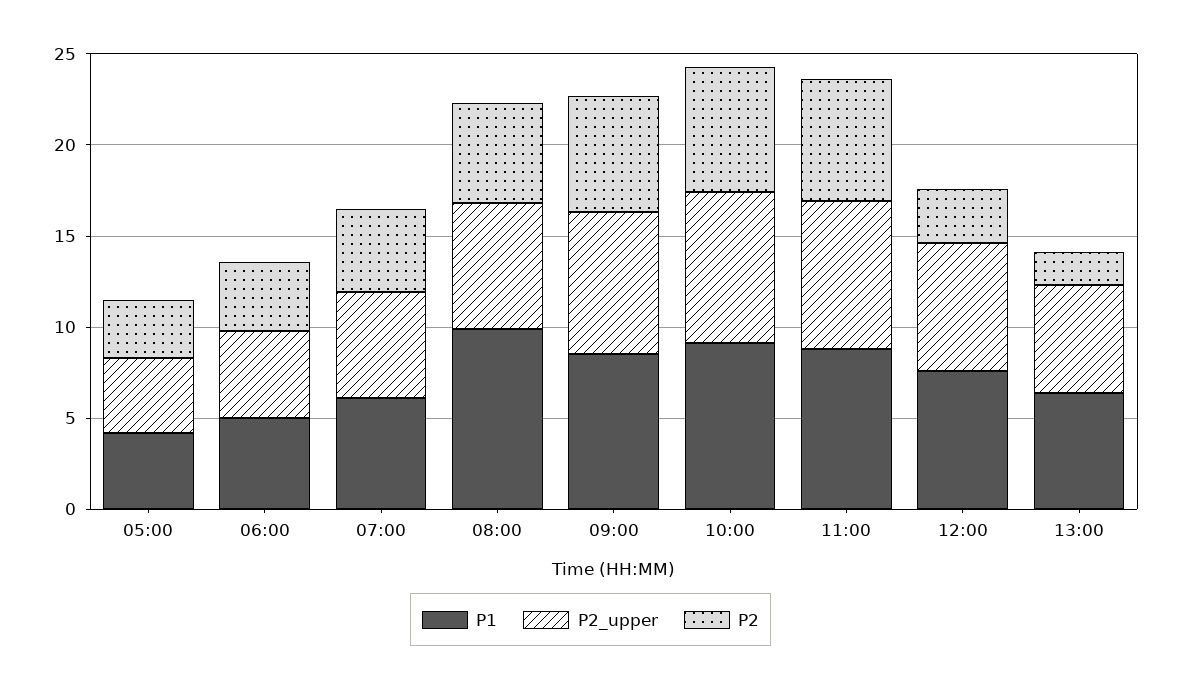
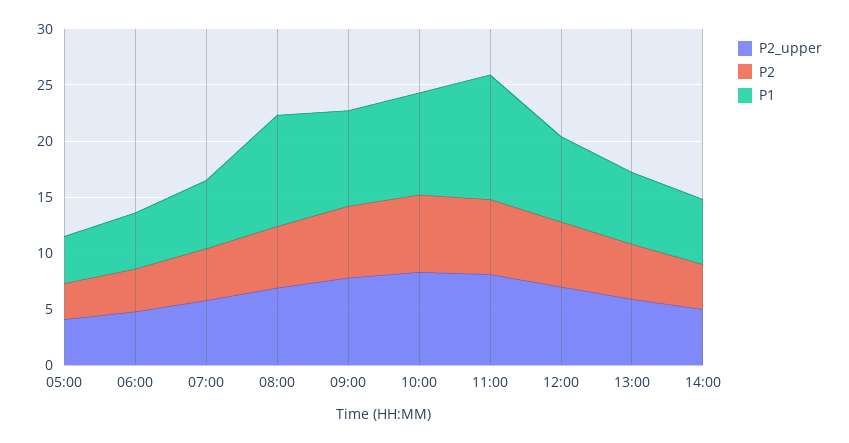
P1, 11:00: 9 -> 11
P2, 12:00: 3 -> 6
P2, 13:00: 2 -> 5
P2_upper, 14:00: none -> 5
P2, 14:00: none -> 4
P1, 14:00: none -> 6

